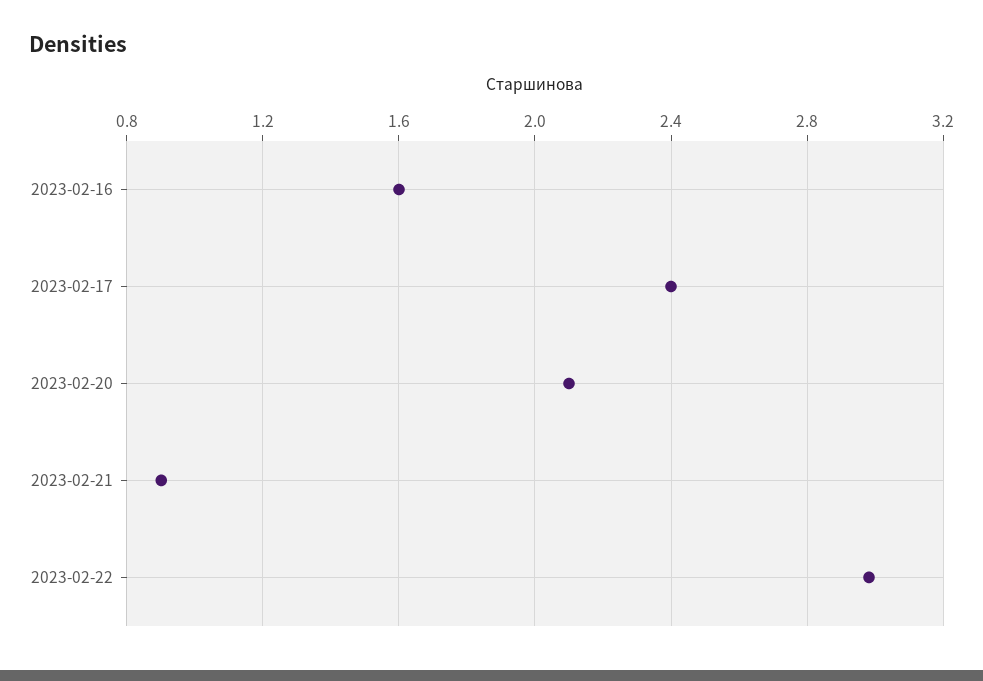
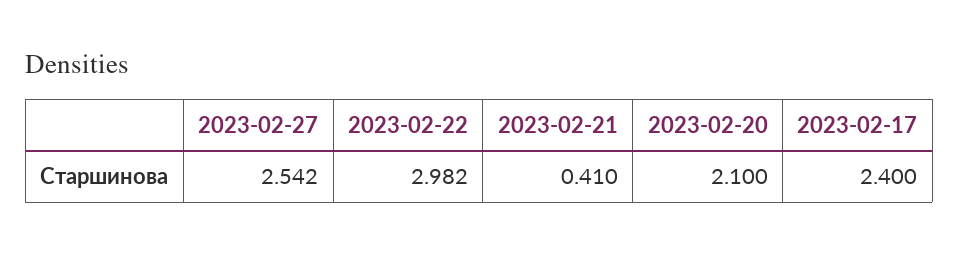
2023-02-16: 1.6 -> none
2023-02-21: 0.9 -> 0.41
2023-02-27: none -> 2.542

